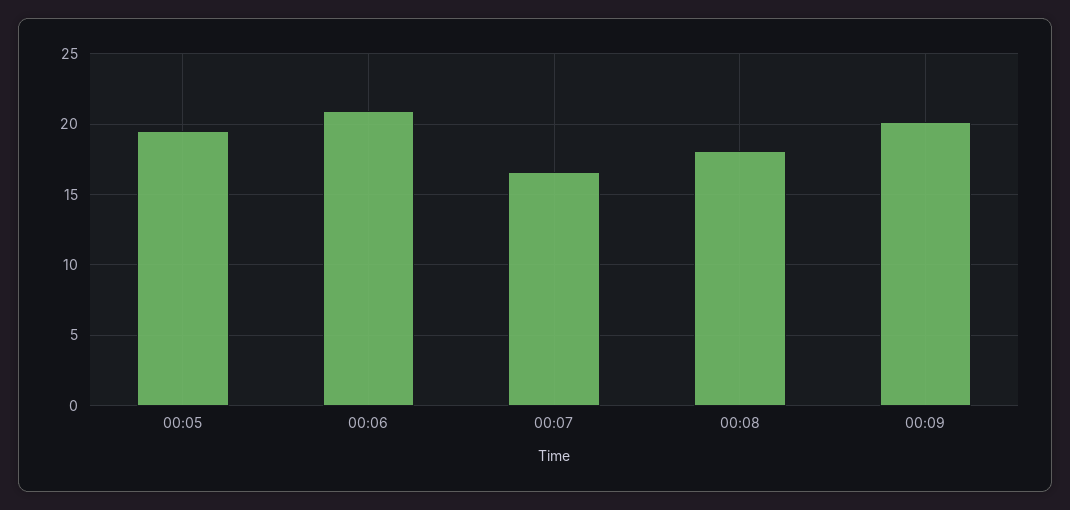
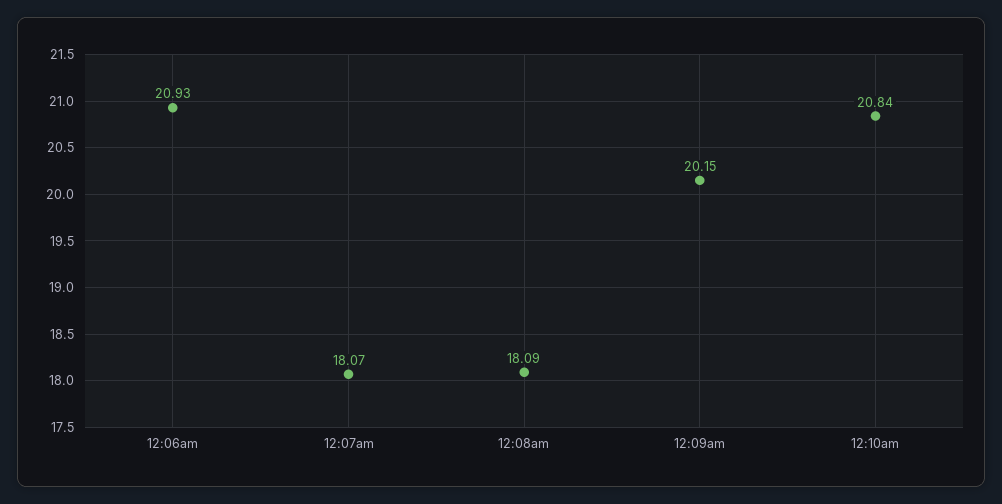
00:05: 19.5 -> none
00:07: 16.5 -> 18.07
12:10am: none -> 20.84

